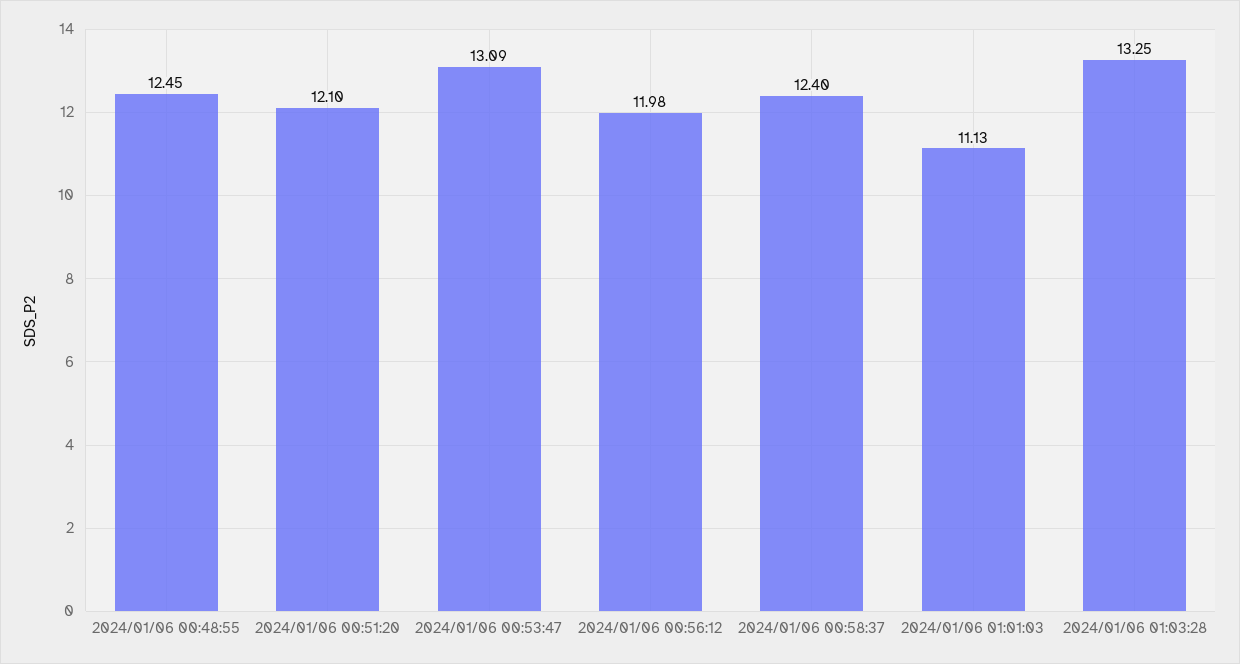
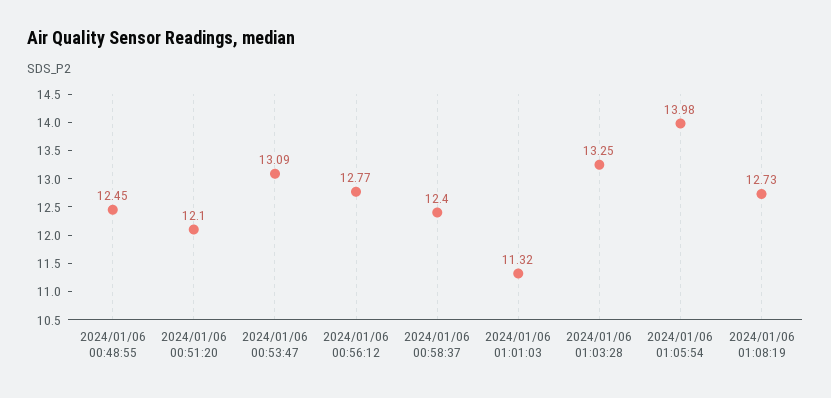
2024/01/06 00:56:12: 11.98 -> 12.77
2024/01/06 01:01:03: 11.13 -> 11.32
2024/01/06 01:05:54: none -> 13.98
2024/01/06 01:08:19: none -> 12.73

